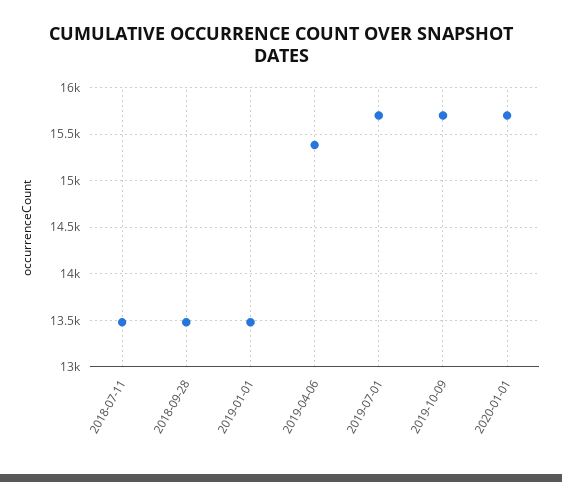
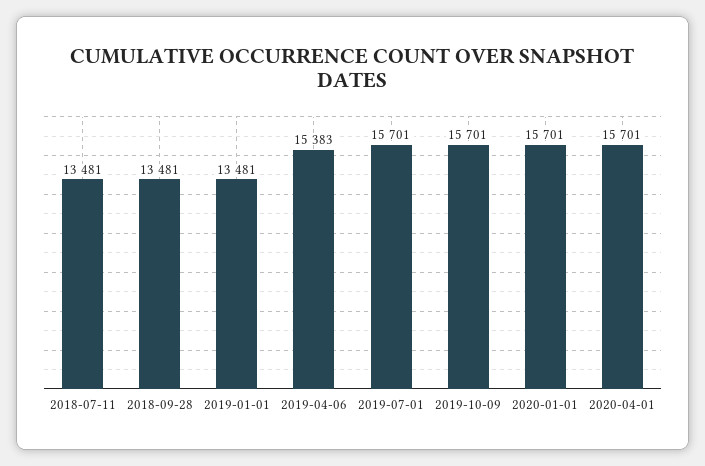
2020-04-01: none -> 15701

